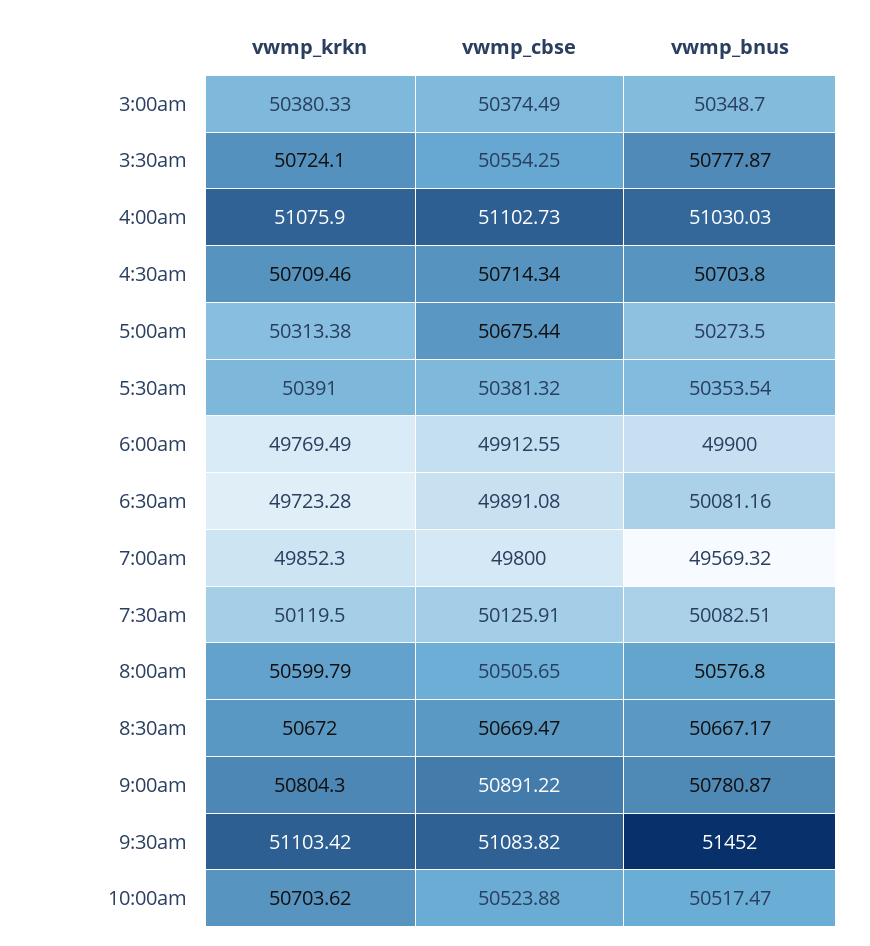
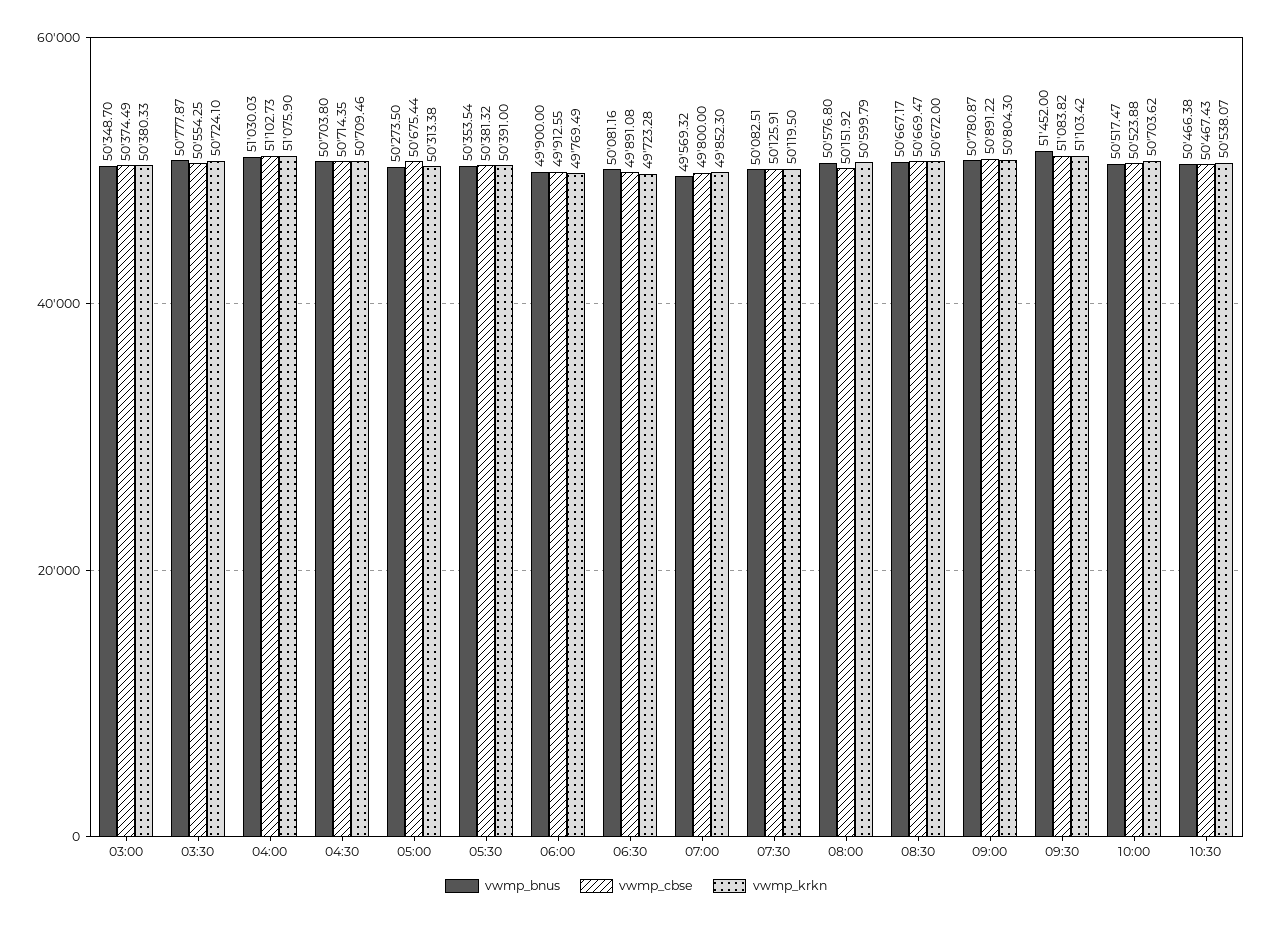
vwmp_cbse, 4:30am: 50714.34 -> 50714.35
vwmp_cbse, 8:00am: 50505.65 -> 50151.92
vwmp_bnus, 10:30: none -> 50466.38
vwmp_cbse, 10:30: none -> 50467.43
vwmp_krkn, 10:30: none -> 50538.07

